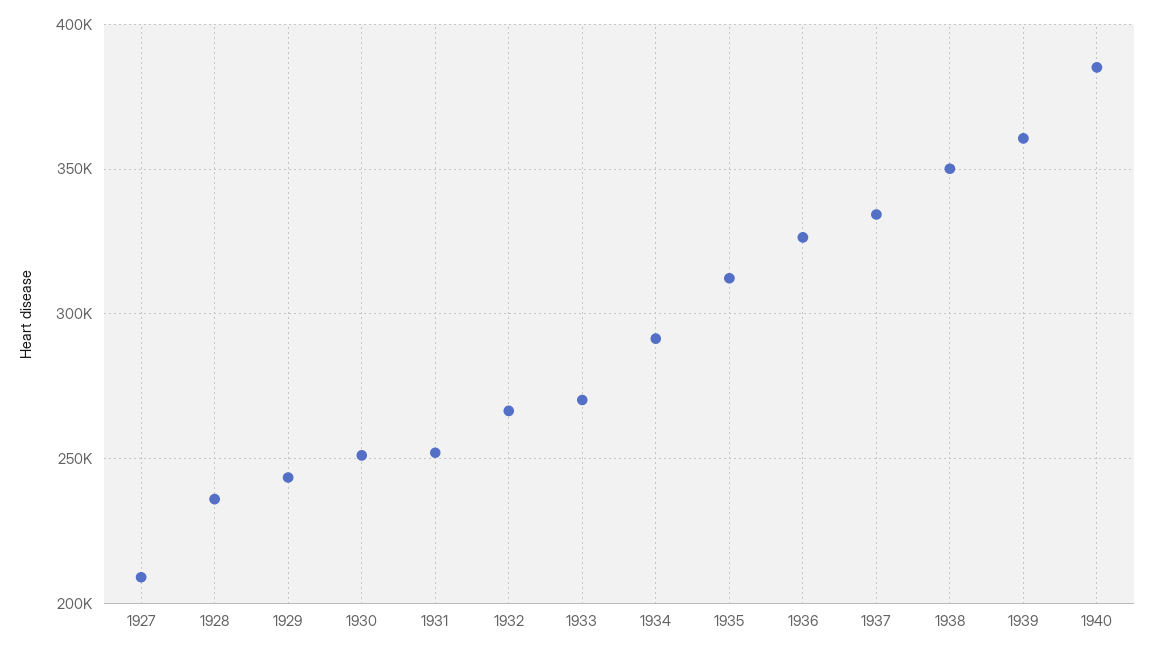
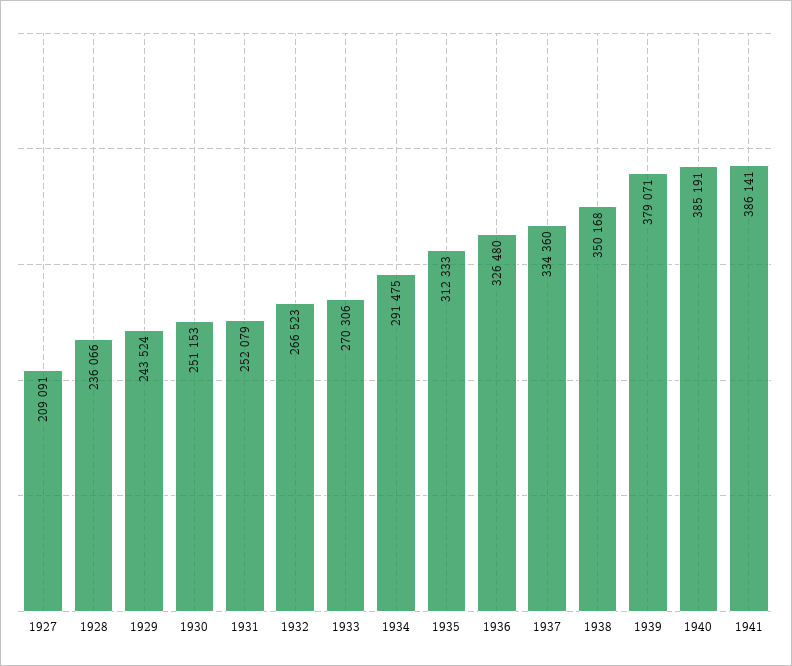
1939: 360000 -> 379071
1941: none -> 386141

